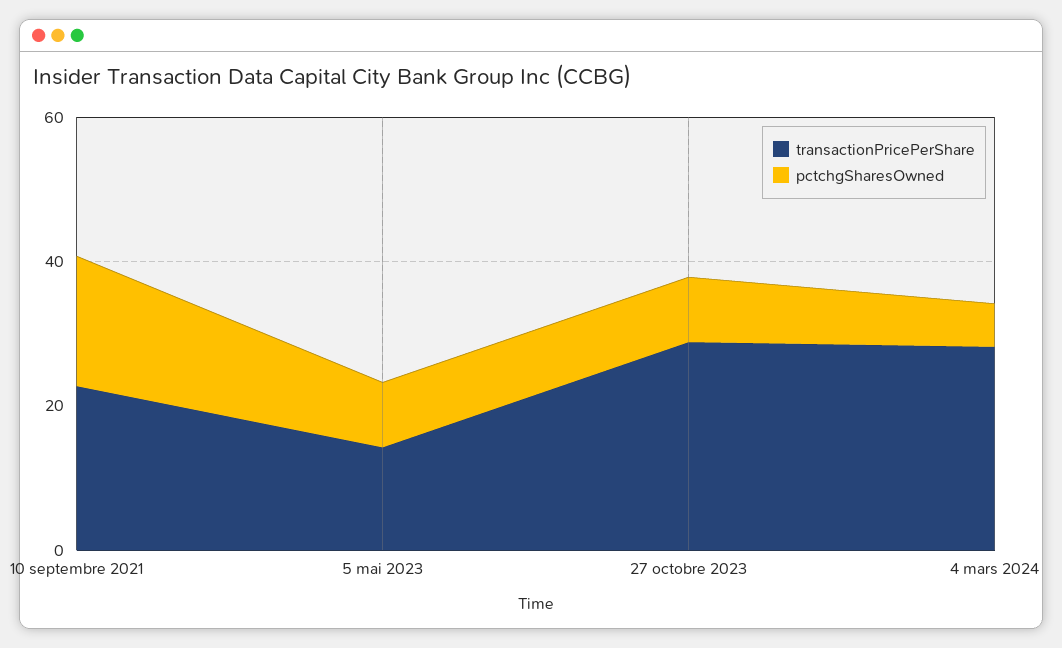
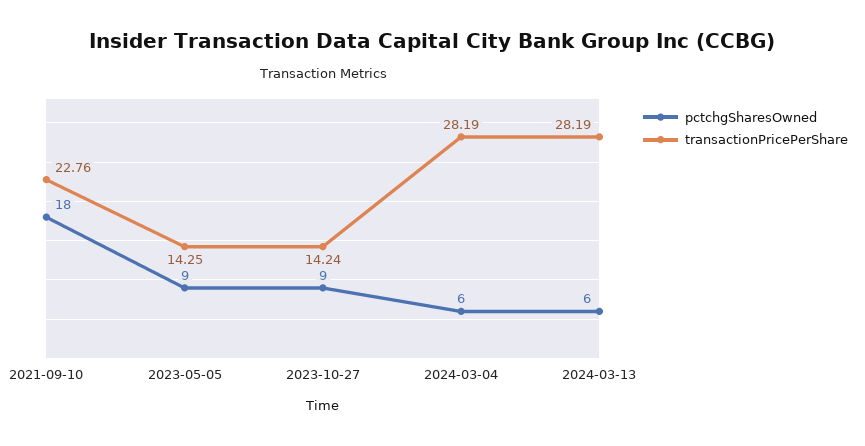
transactionPricePerShare, 27 octobre 2023: 30 -> 14.24
pctchgSharesOwned, 2024-03-13: none -> 6
transactionPricePerShare, 2024-03-13: none -> 28.19

